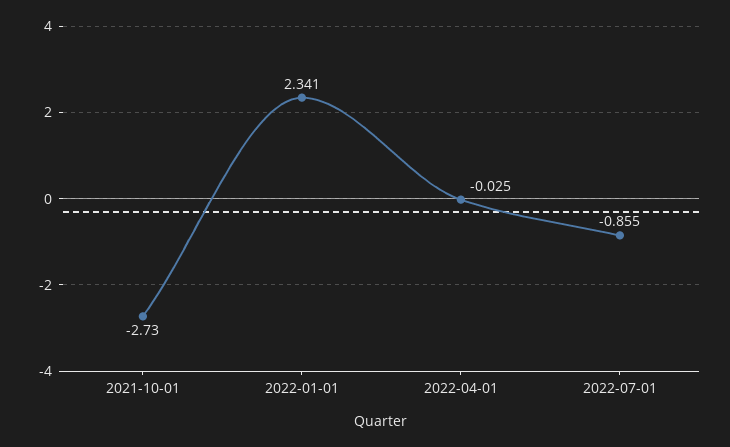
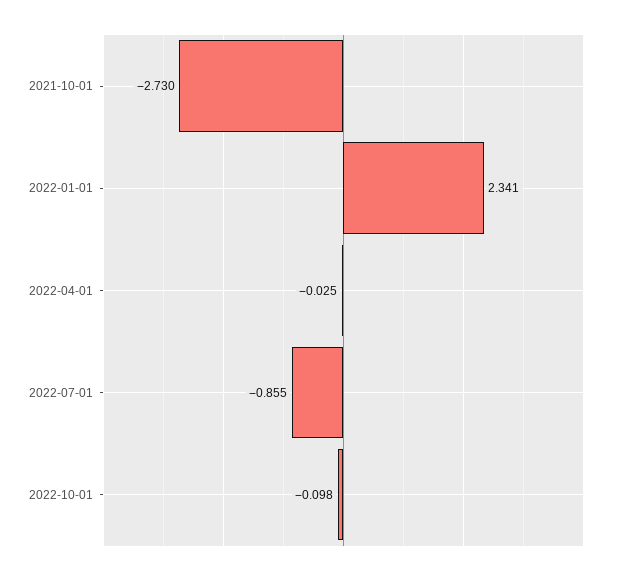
2022-10-01: none -> -0.098

